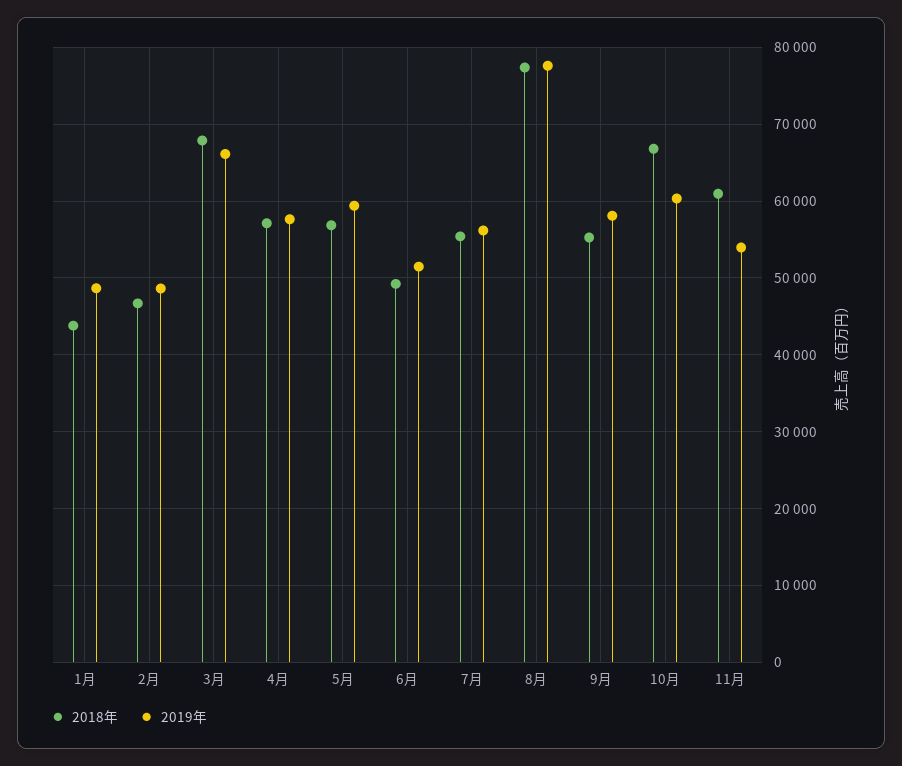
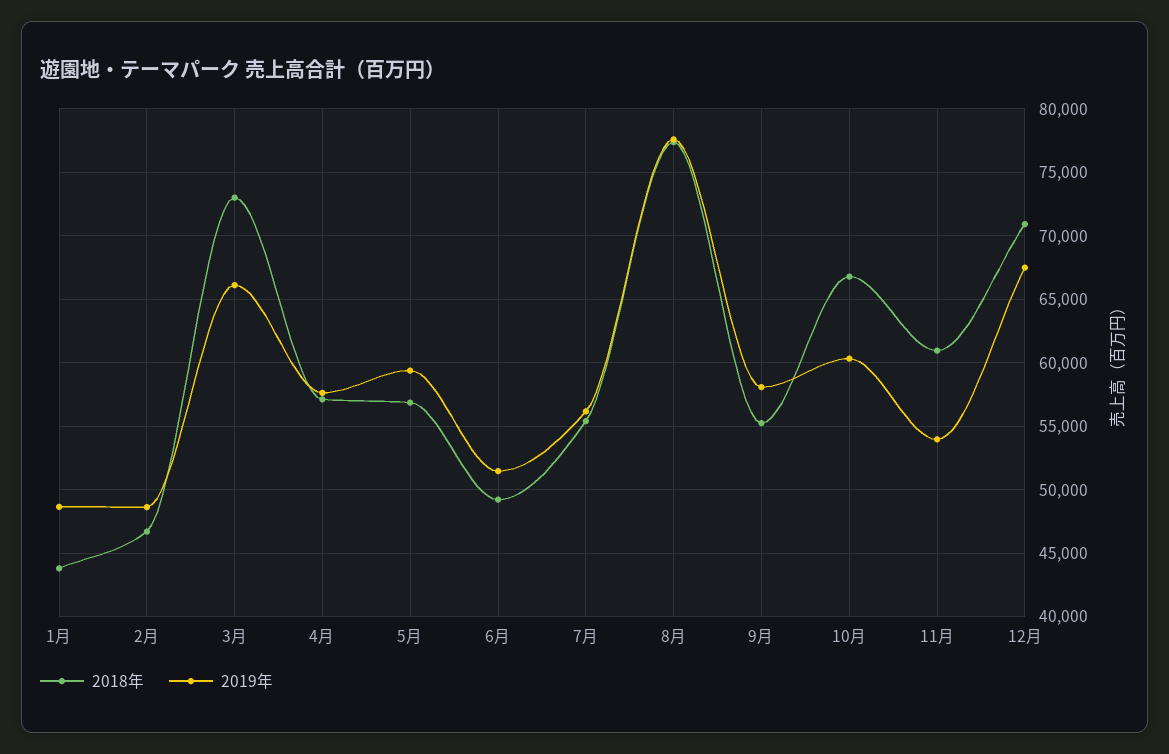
2018年, 3月: 68000 -> 73000
2018年, 12月: none -> 71000
2019年, 12月: none -> 67500

